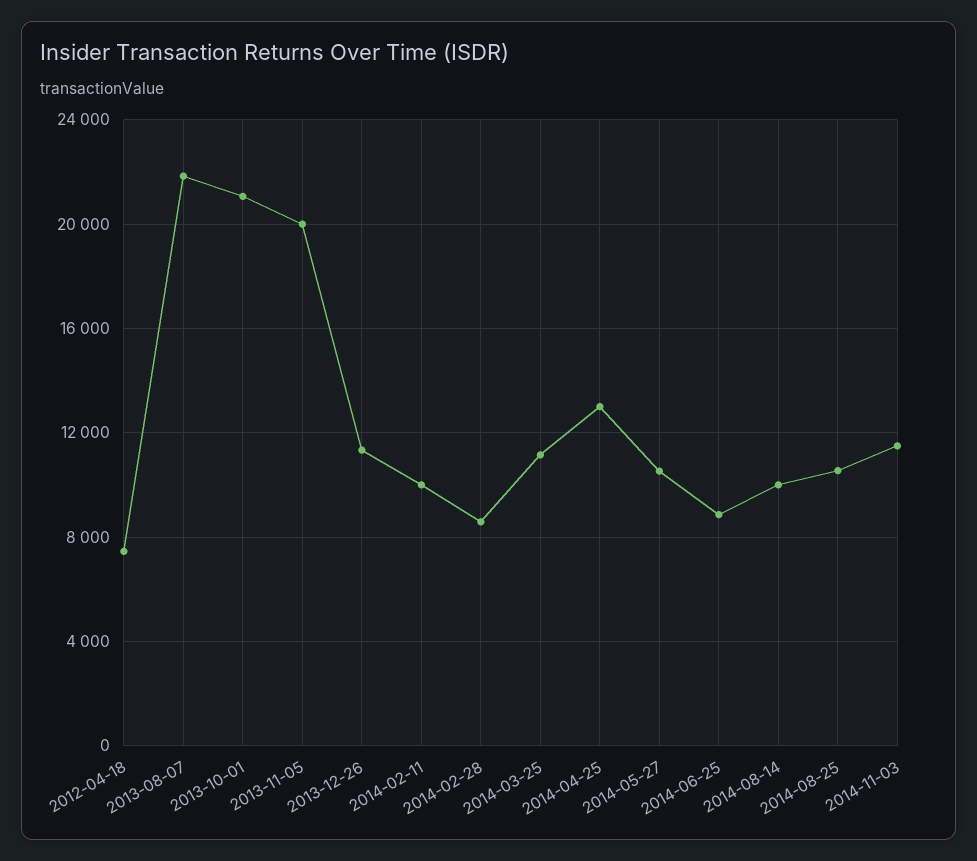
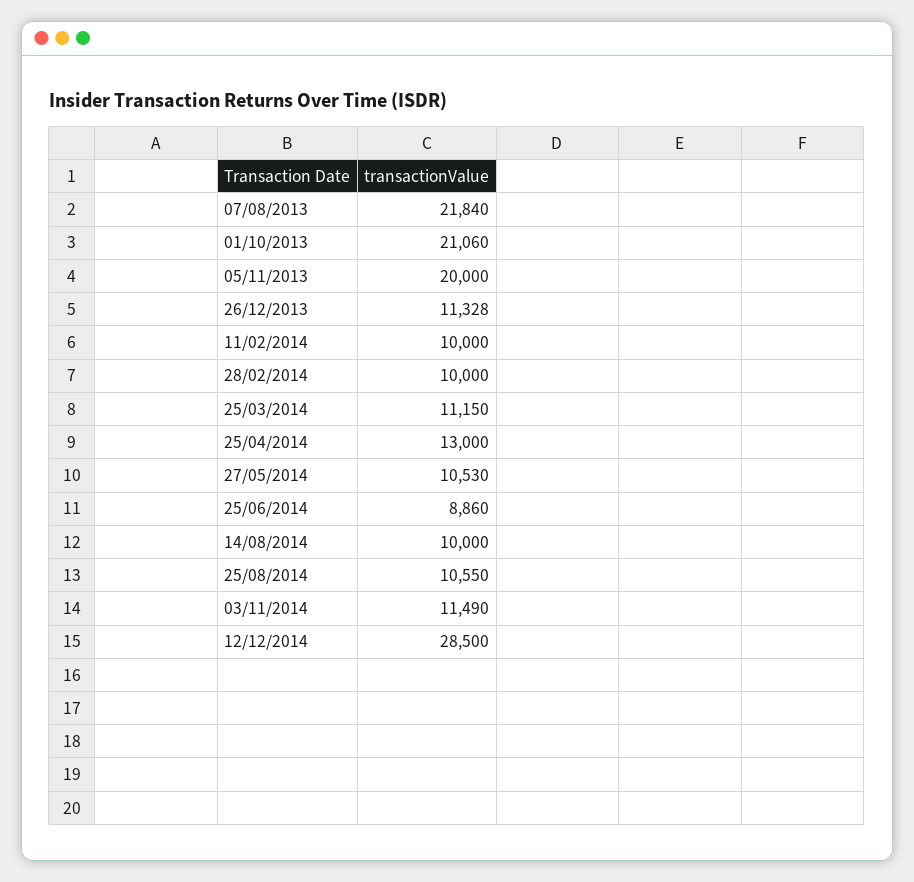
2012-04-18: 7500 -> none
2014-02-28: 8500 -> 10000
12/12/2014: none -> 28500

